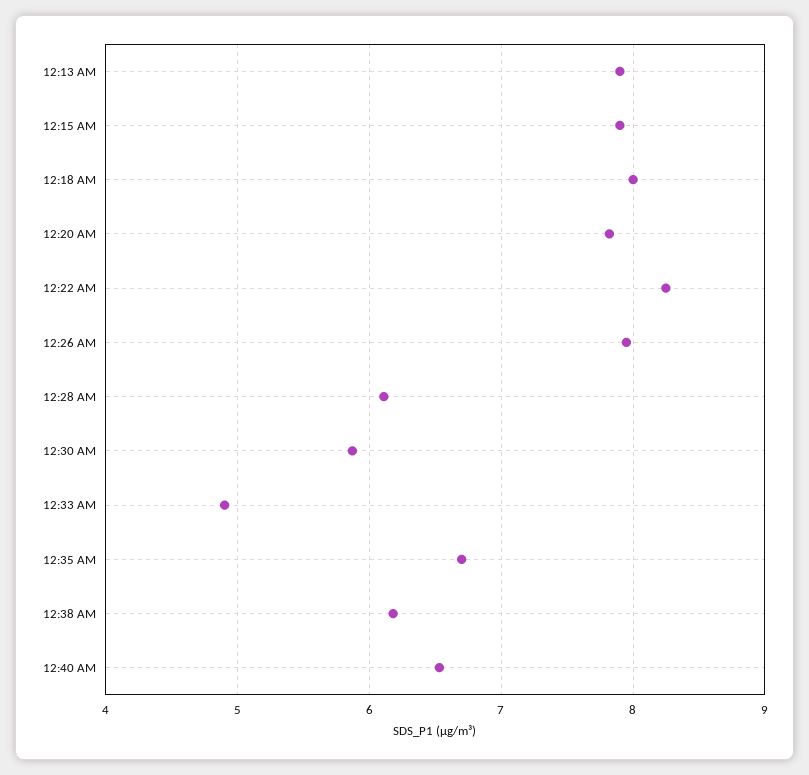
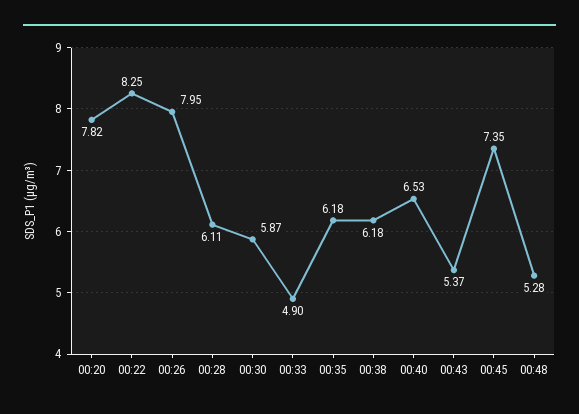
12:13 AM: 7.9 -> none
12:15 AM: 7.9 -> none
12:18 AM: 8 -> none
12:35 AM: 6.7 -> 6.18
00:43: none -> 5.37
00:45: none -> 7.35
00:48: none -> 5.28

